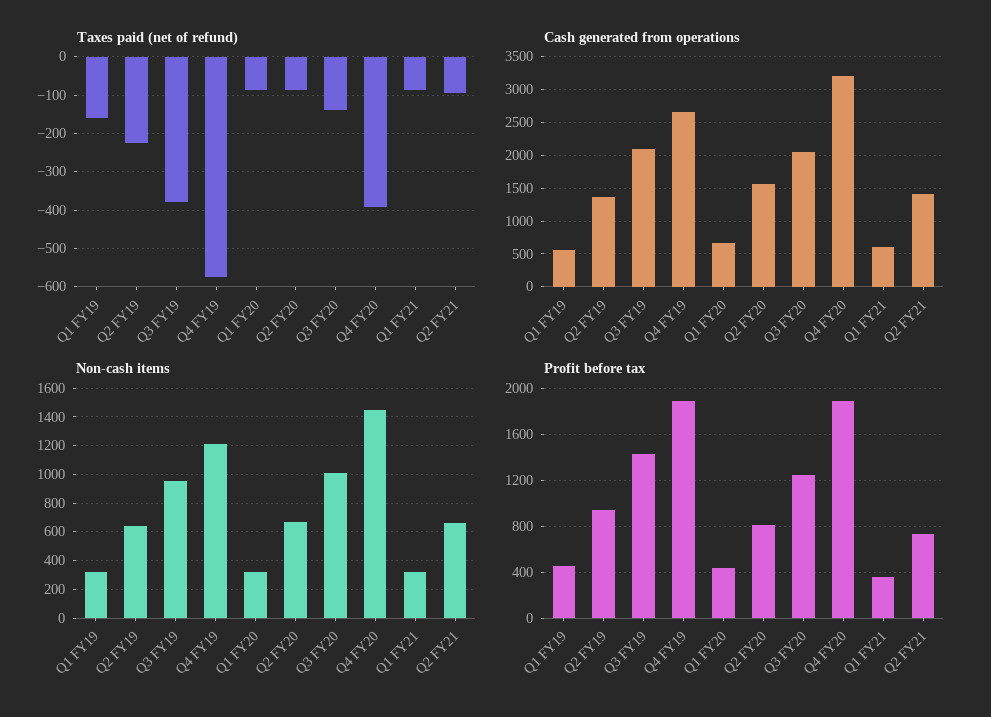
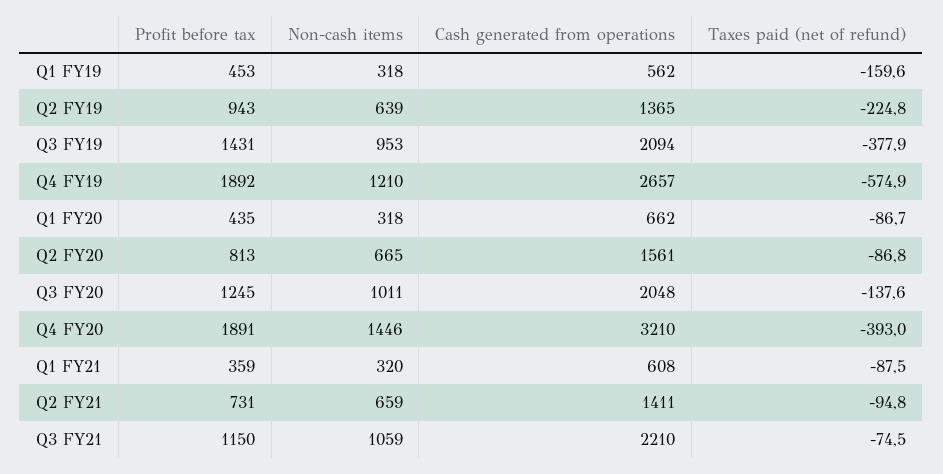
Profit before tax, Q3 FY21: none -> 1150
Non-cash items, Q3 FY21: none -> 1059
Cash generated from operations, Q3 FY21: none -> 2210
Taxes paid (net of refund), Q3 FY21: none -> -74.5

